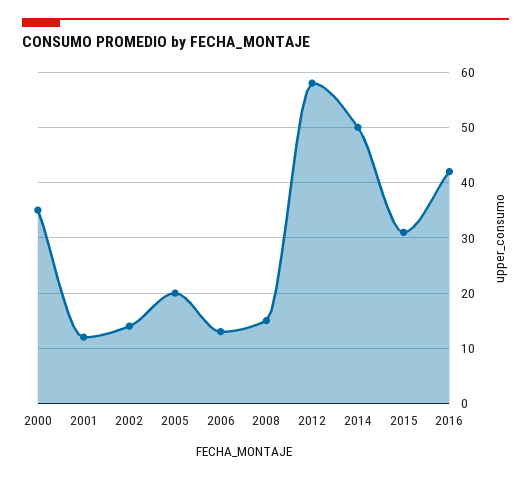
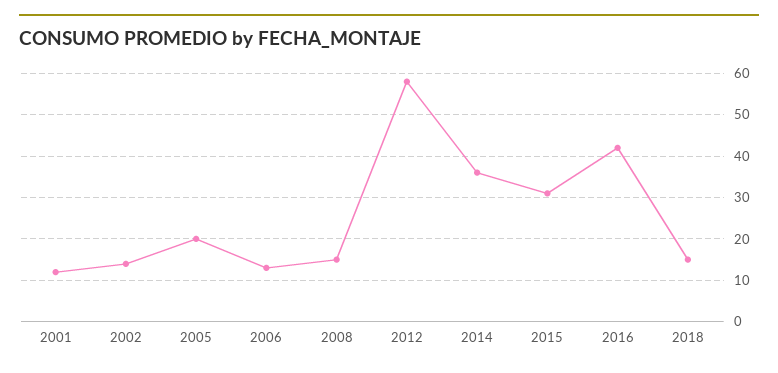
2000: 35 -> none
2014: 50 -> 35
2018: none -> 15

